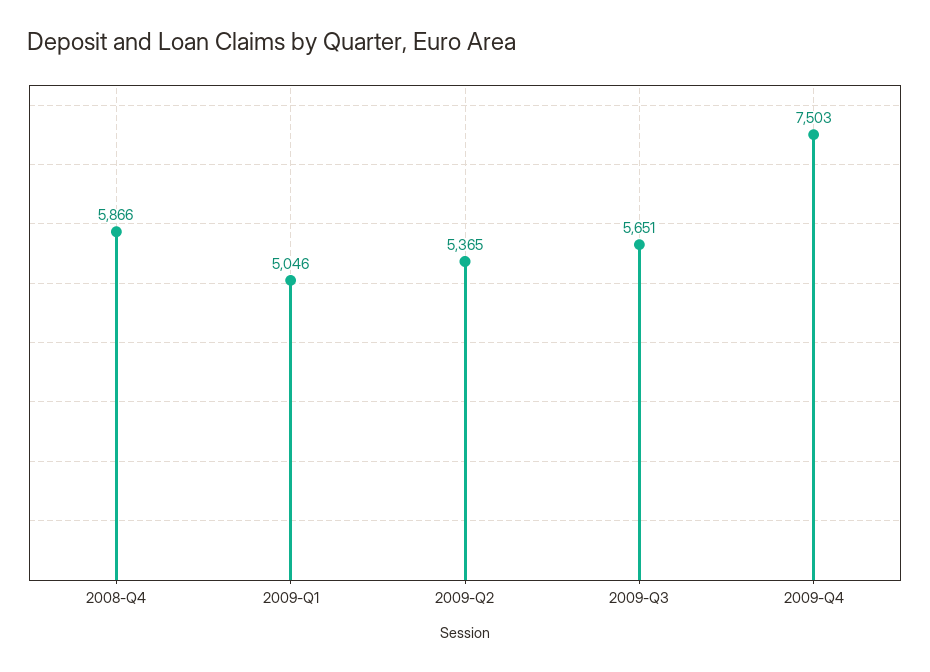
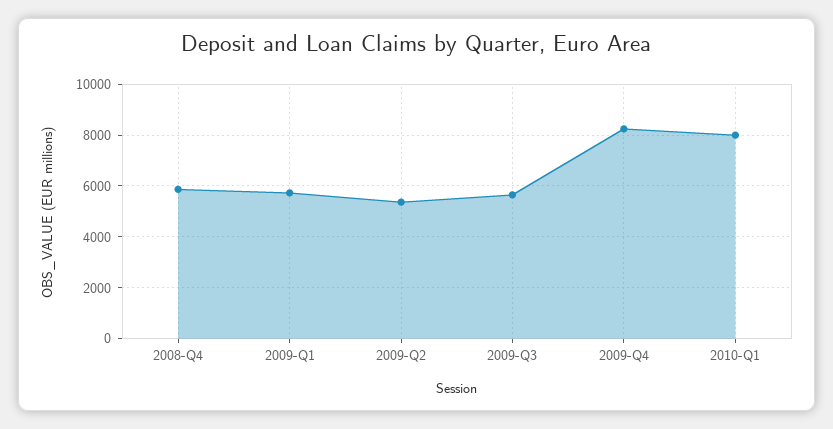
2009-Q1: 5046 -> 5750
2009-Q4: 7503 -> 8250
2010-Q1: none -> 8000

